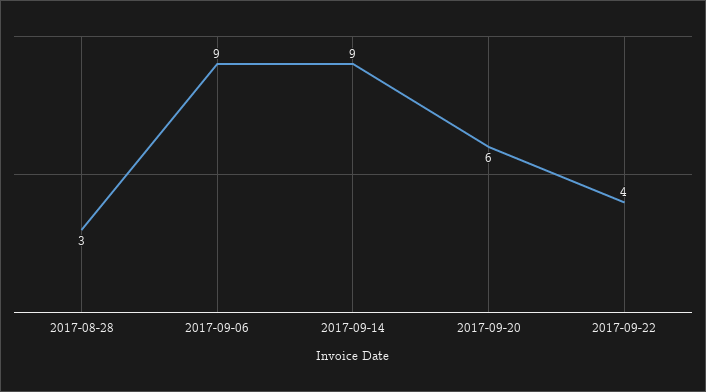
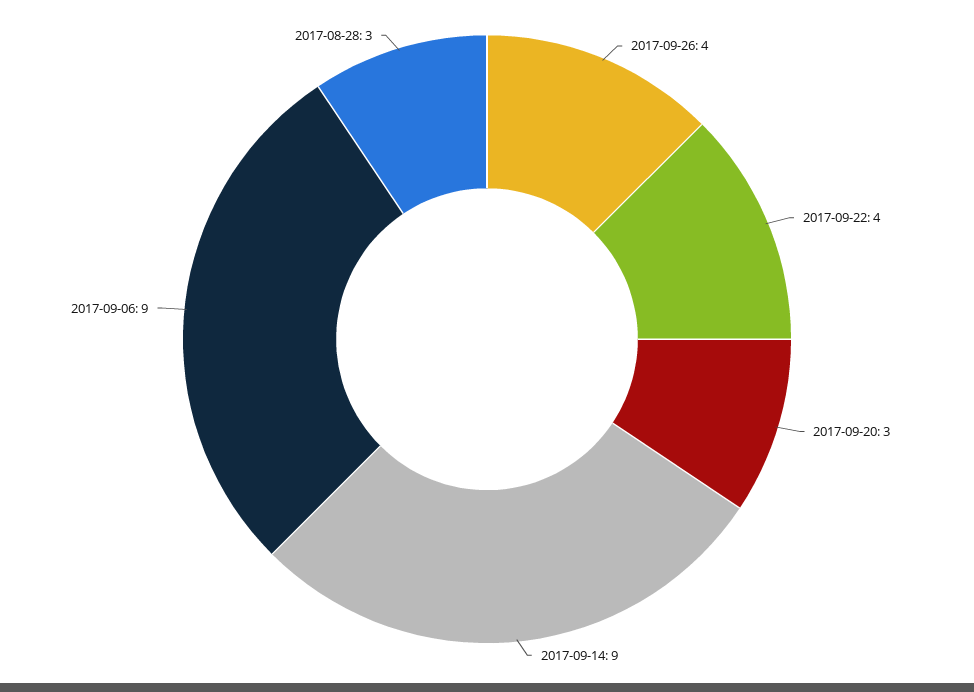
2017-09-20: 6 -> 3
2017-09-26: none -> 4

